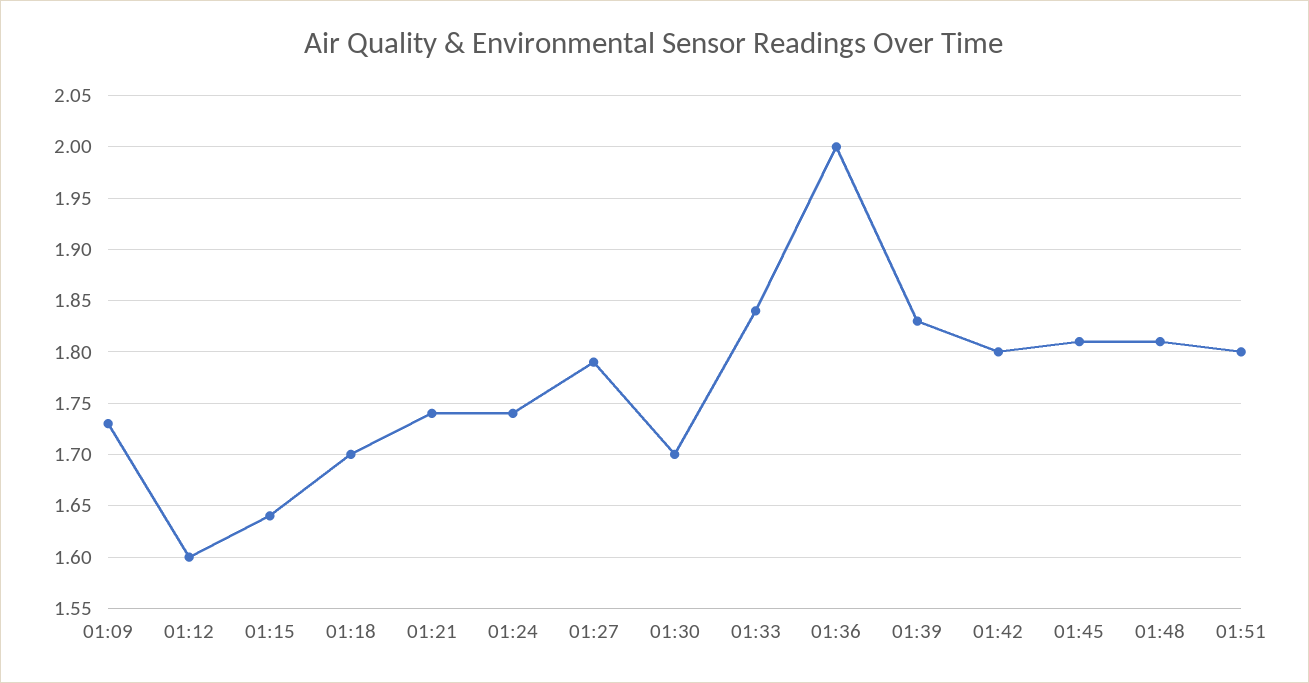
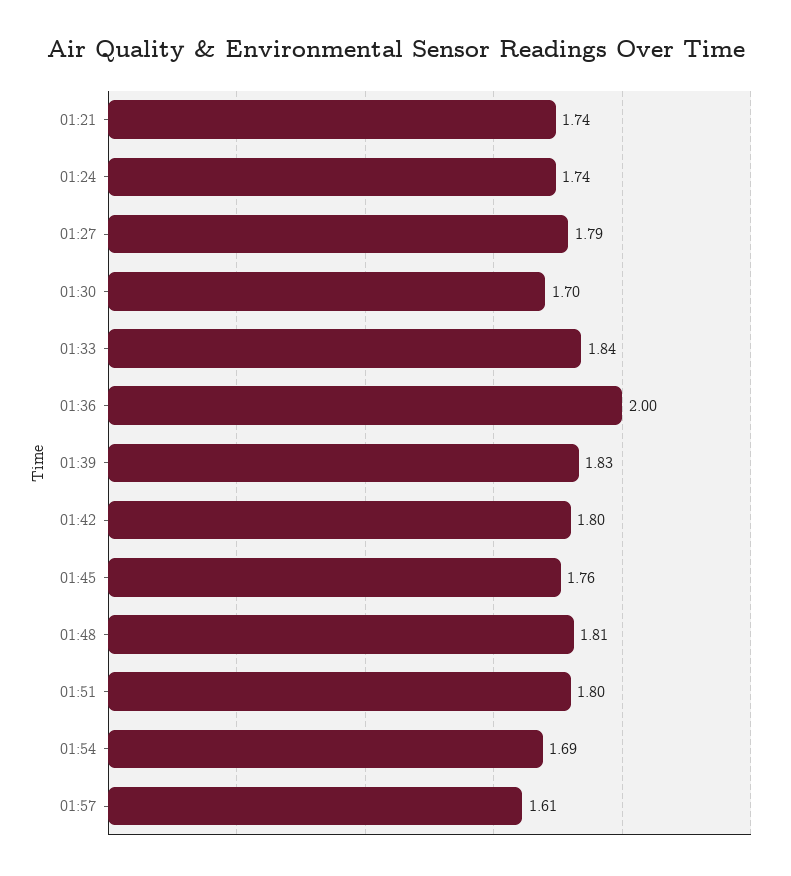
01:09: 1.73 -> none
01:12: 1.6 -> none
01:15: 1.64 -> none
01:18: 1.7 -> none
01:45: 1.81 -> 1.76
01:54: none -> 1.69
01:57: none -> 1.61

